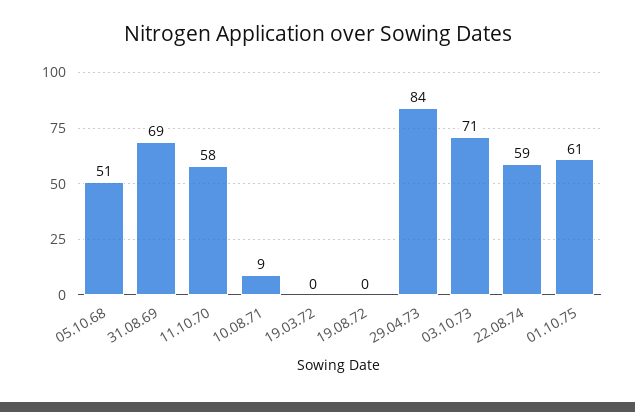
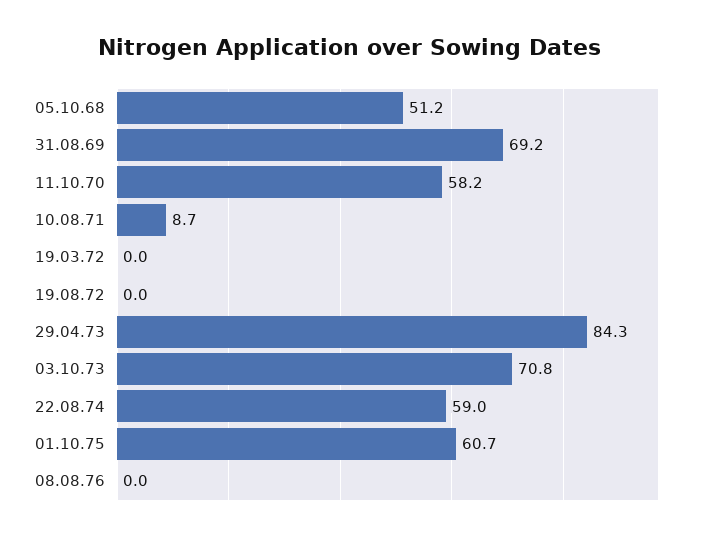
08.08.76: none -> 0

